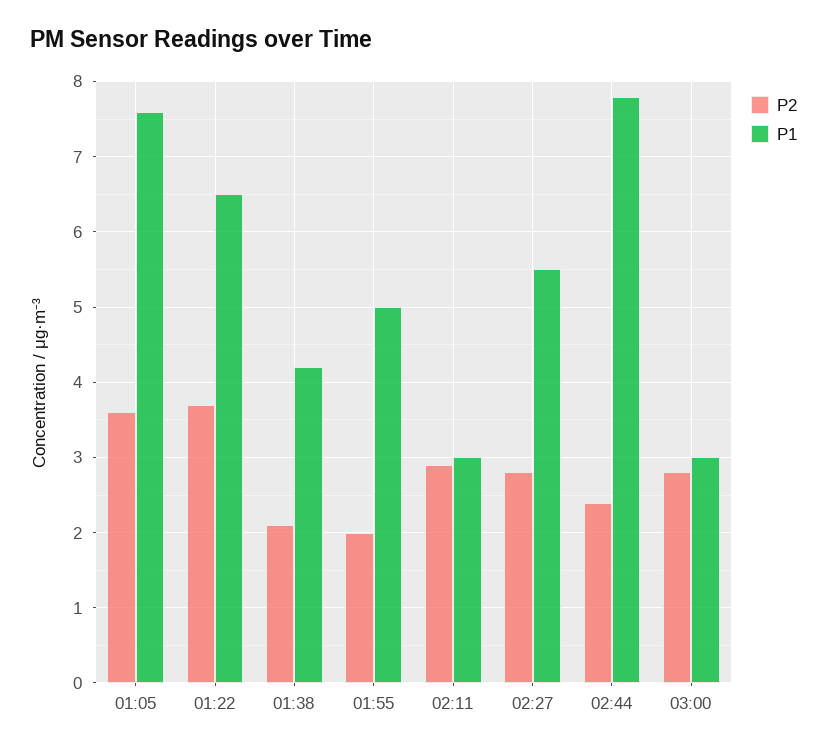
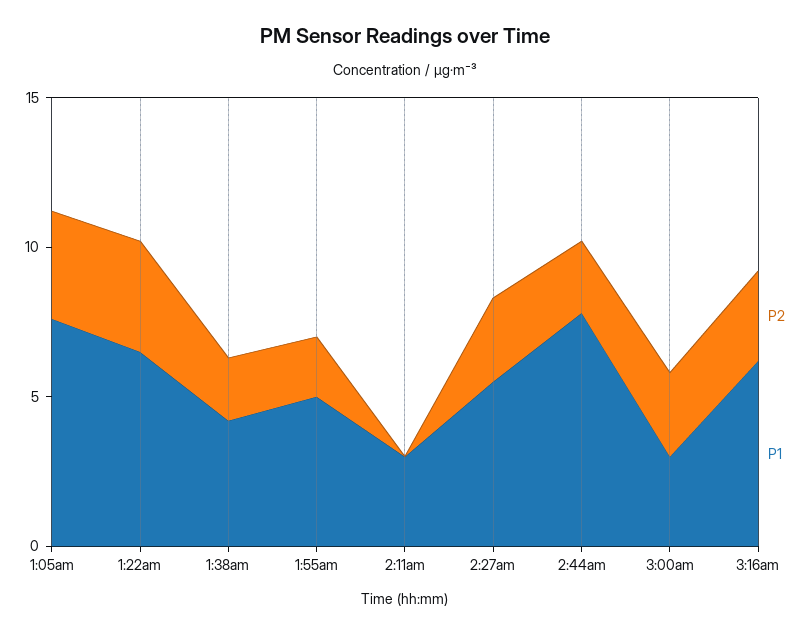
P2, 02:11: 2.9 -> 0
P2, 3:16am: none -> 3
P1, 3:16am: none -> 6

